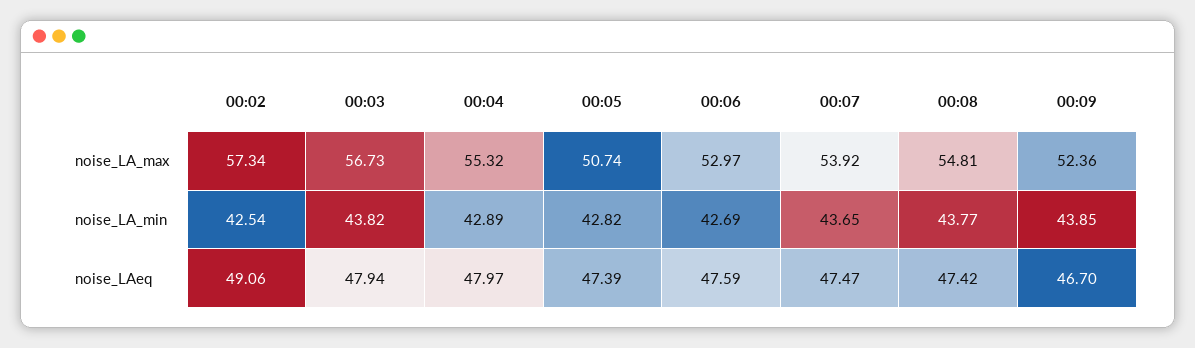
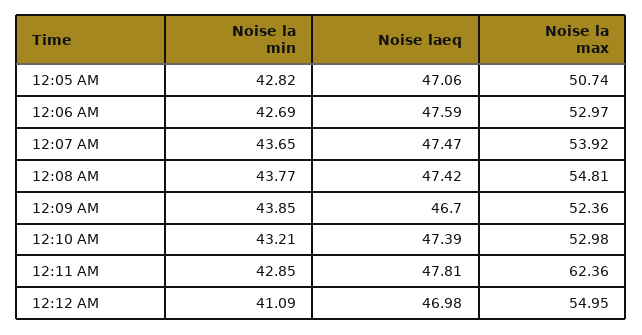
00:02, noise_LA_max: 57.34 -> none
00:03, noise_LA_max: 56.73 -> none
00:04, noise_LA_max: 55.32 -> none
00:02, noise_LA_min: 42.54 -> none
00:03, noise_LA_min: 43.82 -> none
00:04, noise_LA_min: 42.89 -> none
00:02, noise_LAeq: 49.06 -> none
00:03, noise_LAeq: 47.94 -> none
00:04, noise_LAeq: 47.97 -> none
00:05, noise_LAeq: 47.39 -> 47.06
12:10 AM, noise_LA_min: none -> 43.21
12:10 AM, noise_LAeq: none -> 47.39
12:10 AM, noise_LA_max: none -> 52.98
12:11 AM, noise_LA_min: none -> 42.85
12:11 AM, noise_LAeq: none -> 47.81
12:11 AM, noise_LA_max: none -> 62.36
12:12 AM, noise_LA_min: none -> 41.09
12:12 AM, noise_LAeq: none -> 46.98
12:12 AM, noise_LA_max: none -> 54.95

